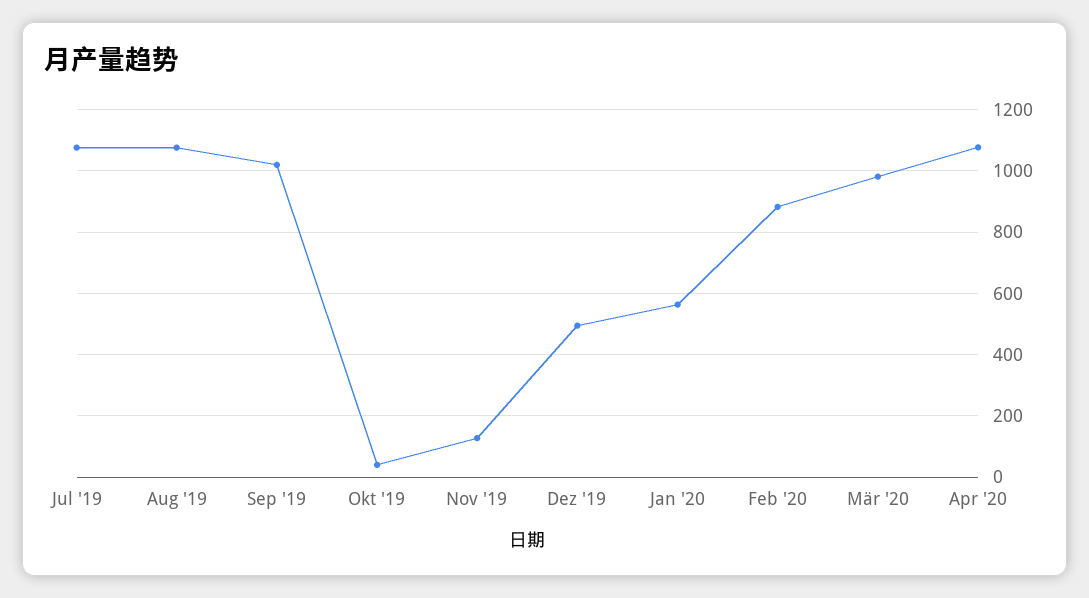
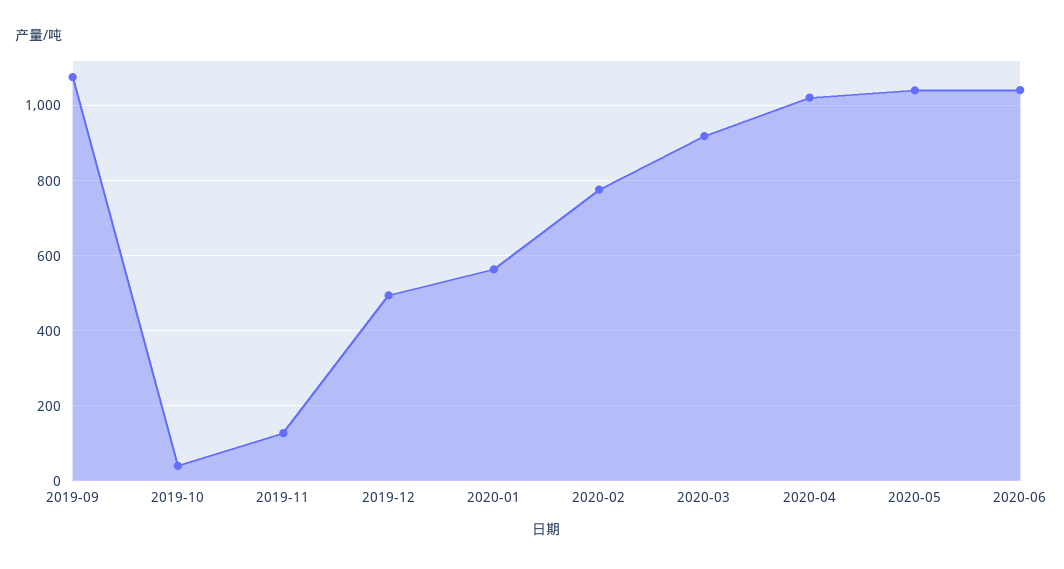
Jul '19: 1080 -> none
Aug '19: 1080 -> none
Sep '19: 1020 -> 1080
Feb '20: 880 -> 780
Mär '20: 980 -> 920
Apr '20: 1080 -> 1020
2020-05: none -> 1040
2020-06: none -> 1040

